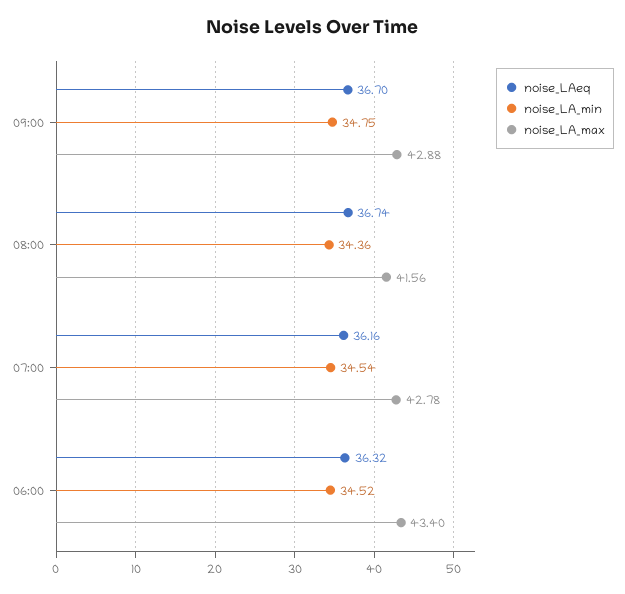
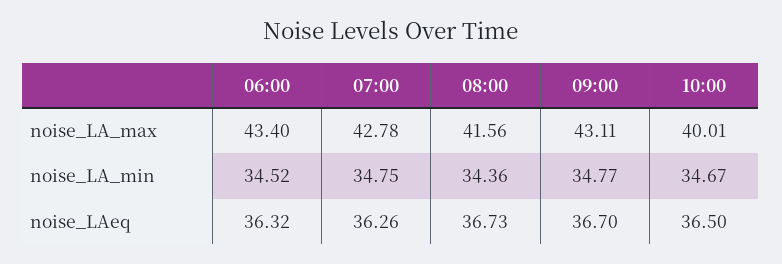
noise_LA_min, 09:00: 34.75 -> 34.77
noise_LA_max, 09:00: 42.88 -> 43.11
noise_LAeq, 08:00: 36.74 -> 36.73
noise_LAeq, 07:00: 36.16 -> 36.26
noise_LA_min, 07:00: 34.54 -> 34.75
noise_LA_max, 10:00: none -> 40.01
noise_LA_min, 10:00: none -> 34.67
noise_LAeq, 10:00: none -> 36.5

